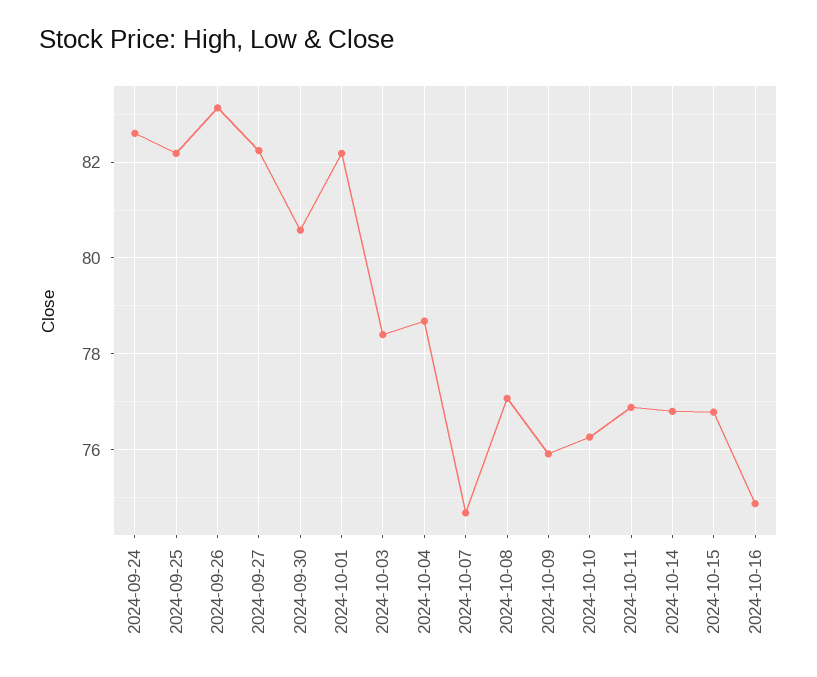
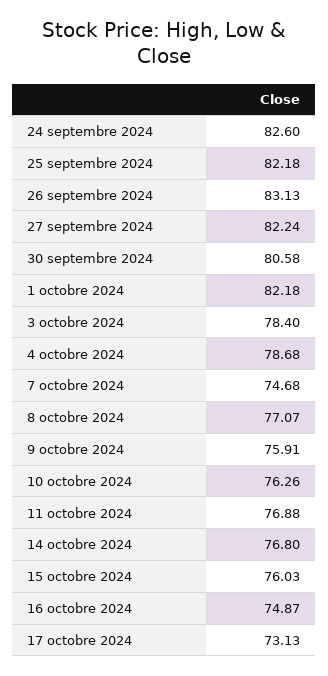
2024-10-15: 76.8 -> 76.03
17 octobre 2024: none -> 73.13

